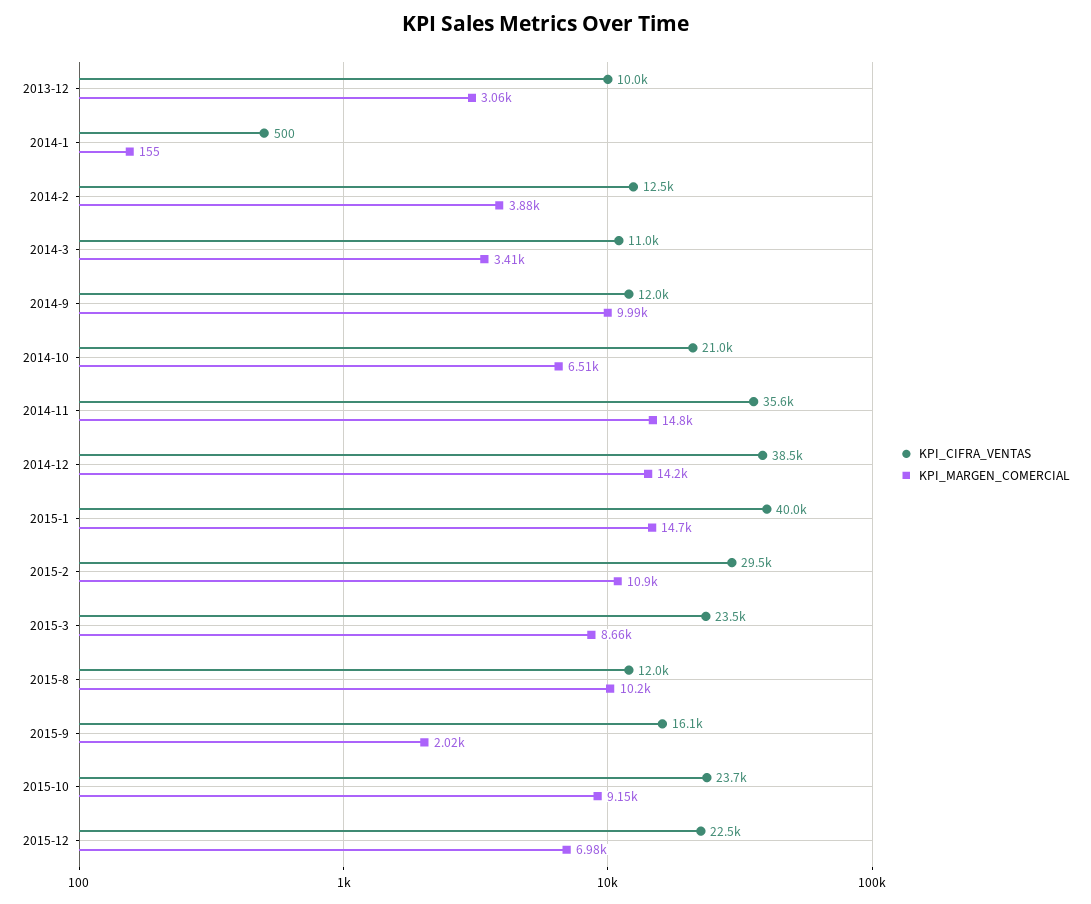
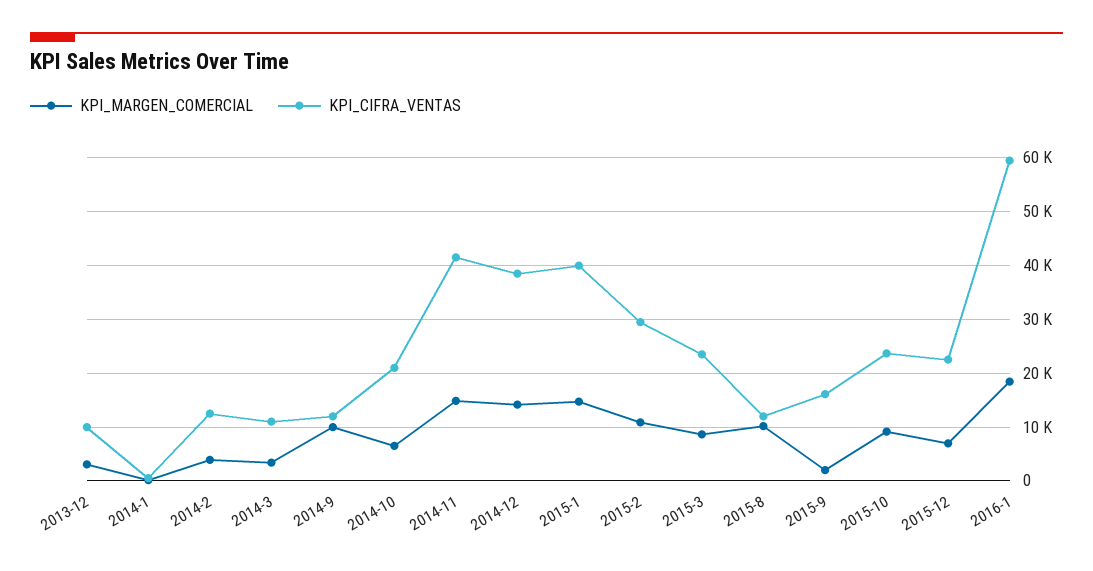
KPI_CIFRA_VENTAS, 2014-11: 35600 -> 42000
KPI_MARGEN_COMERCIAL, 2016-1: none -> 18000
KPI_CIFRA_VENTAS, 2016-1: none -> 60000

